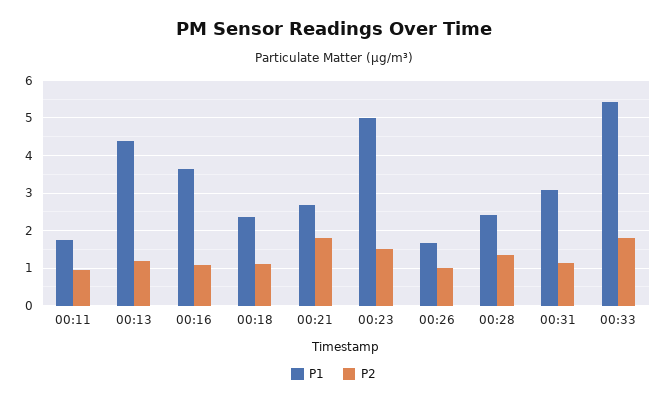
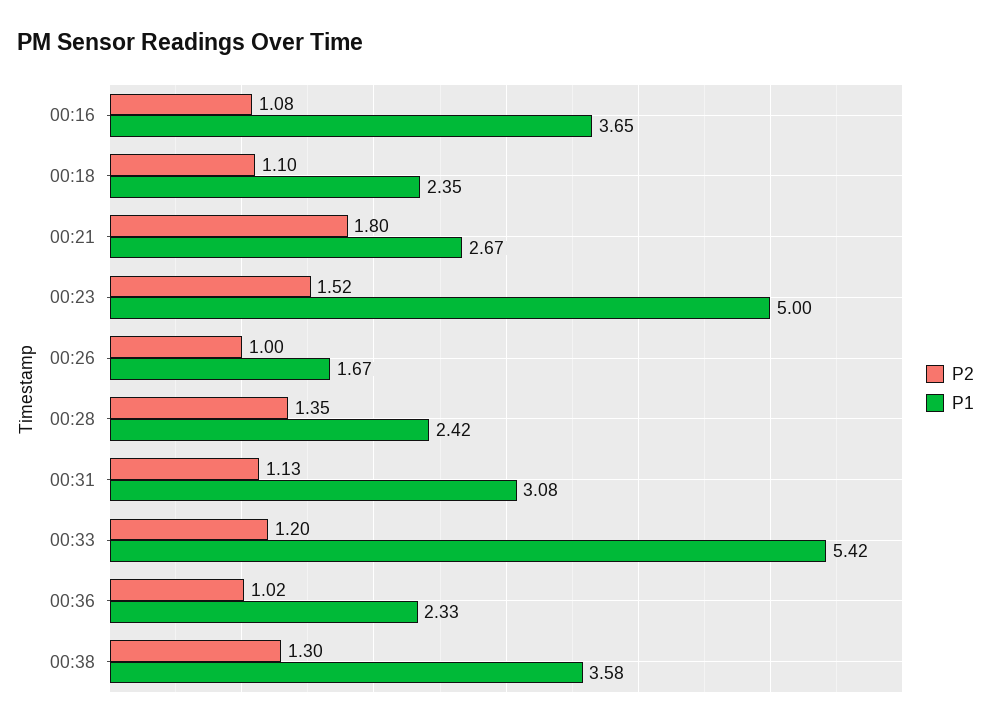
P1, 00:11: 1.8 -> none
P2, 00:11: 1 -> none
P1, 00:13: 4.4 -> none
P2, 00:13: 1.2 -> none
P2, 00:33: 1.8 -> 1.2
P2, 00:36: none -> 1.02
P1, 00:36: none -> 2.33
P2, 00:38: none -> 1.3
P1, 00:38: none -> 3.58

